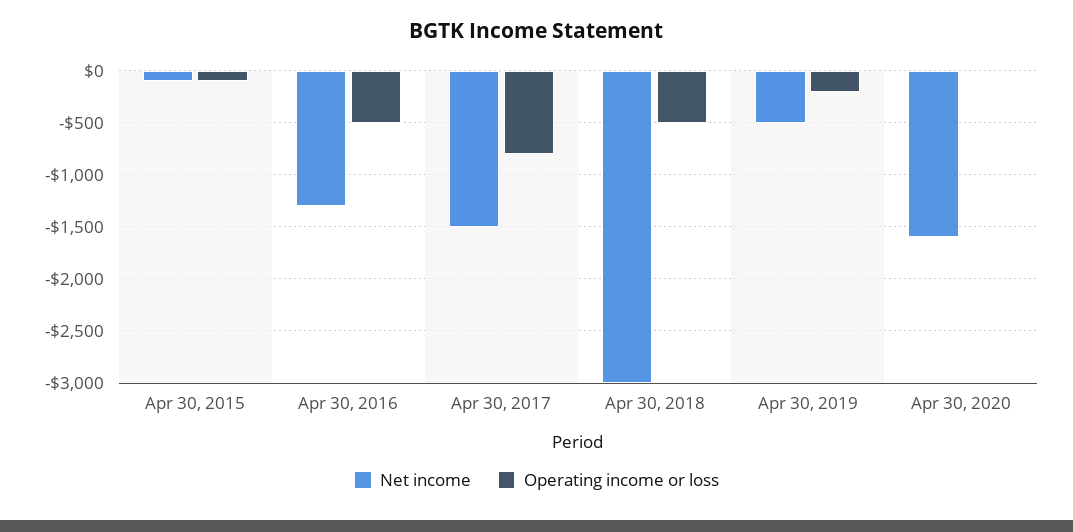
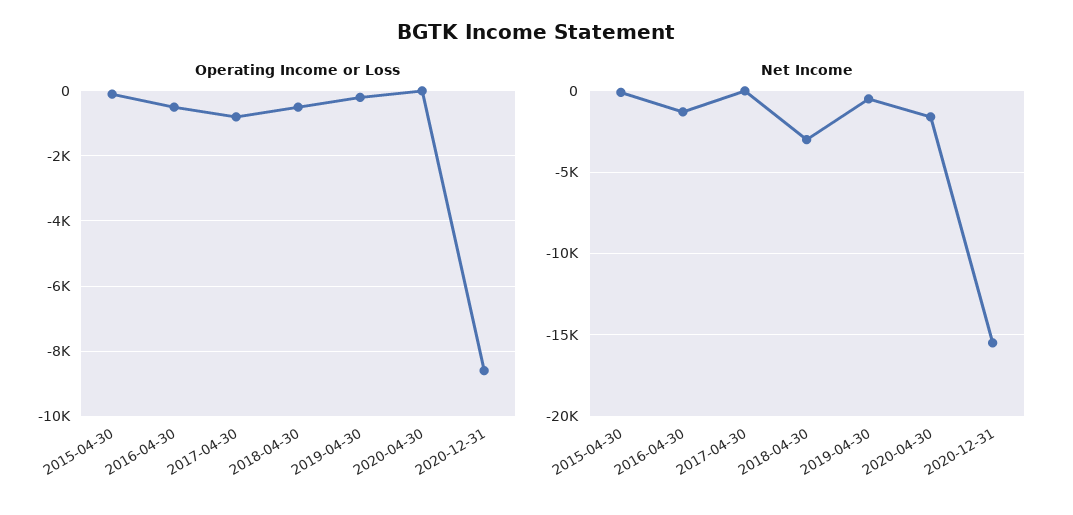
Net income, Apr 30, 2017: -1500 -> 0
Operating income or loss, 2020-12-31: none -> -8600
Net income, 2020-12-31: none -> -15500

